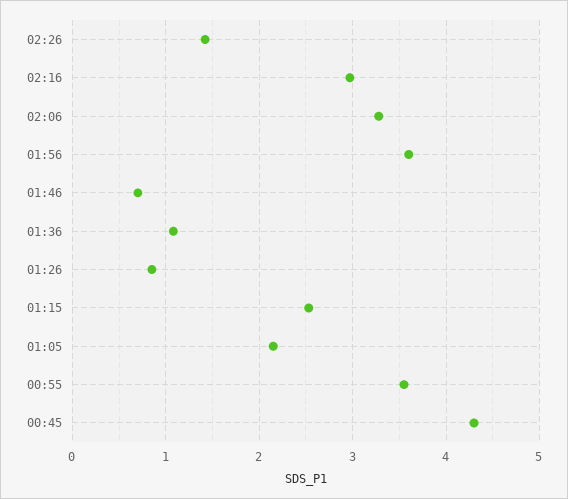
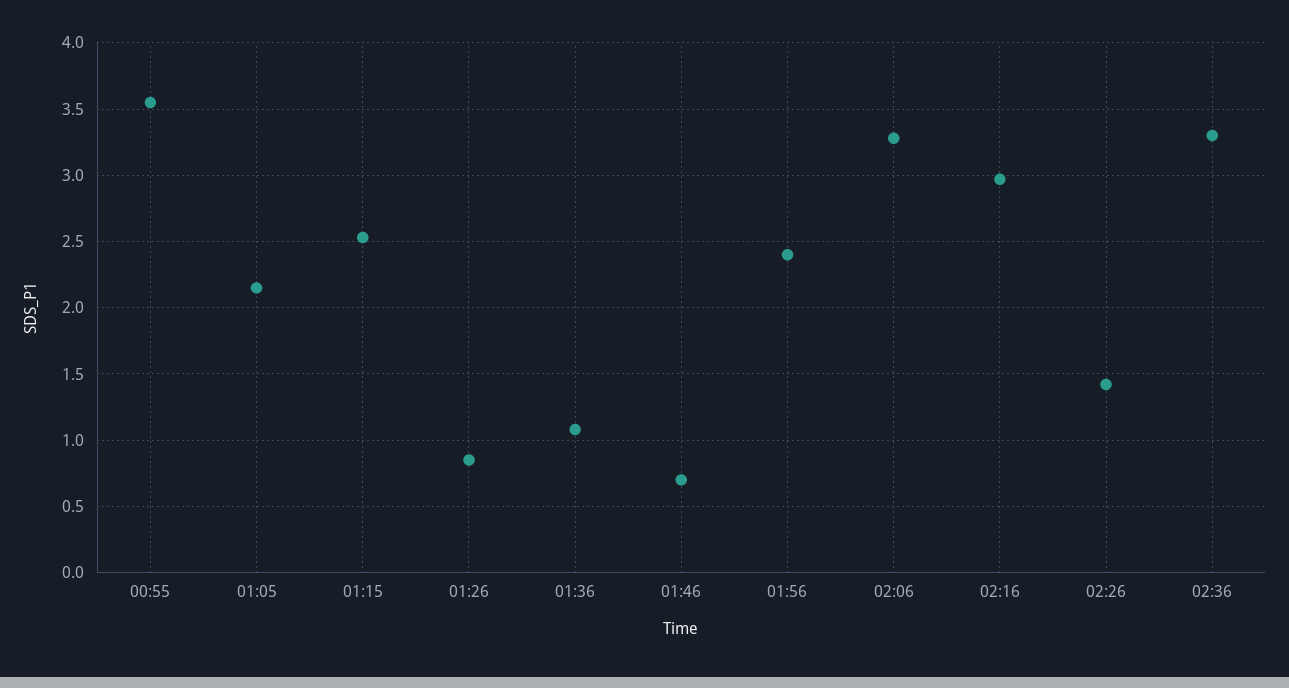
01:56: 3.6 -> 2.4
00:45: 4.3 -> none
02:36: none -> 3.3

